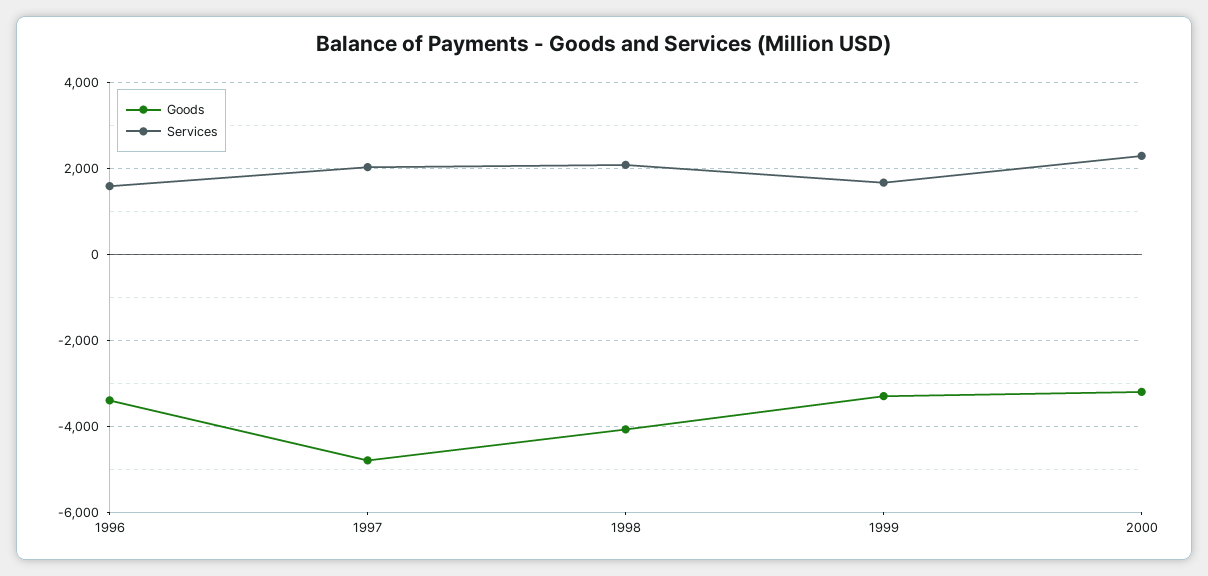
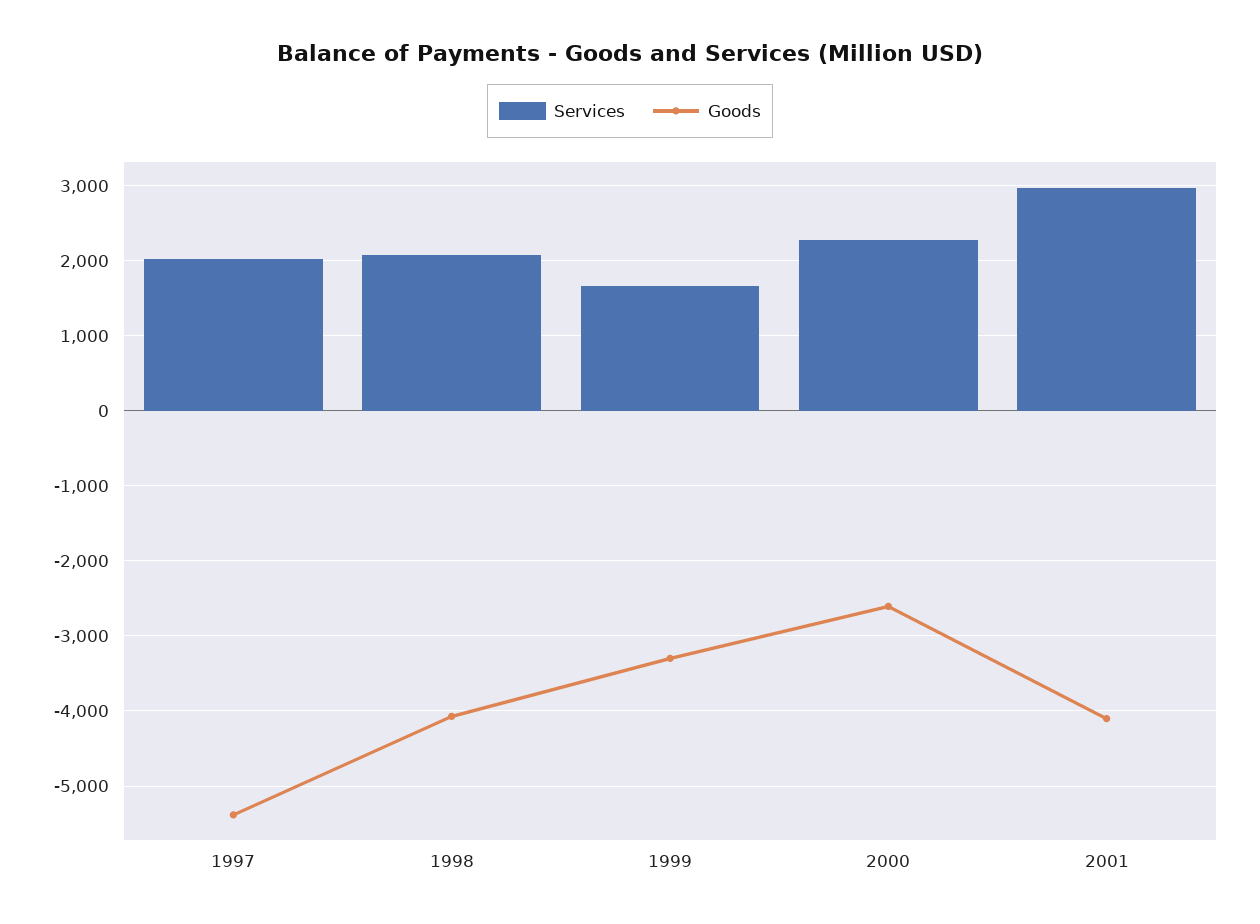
Goods, 1996: -3400 -> none
Services, 1996: 1600 -> none
Goods, 1997: -4800 -> -5400
Goods, 2000: -3200 -> -2600
Services, 2001: none -> 3000
Goods, 2001: none -> -4100

